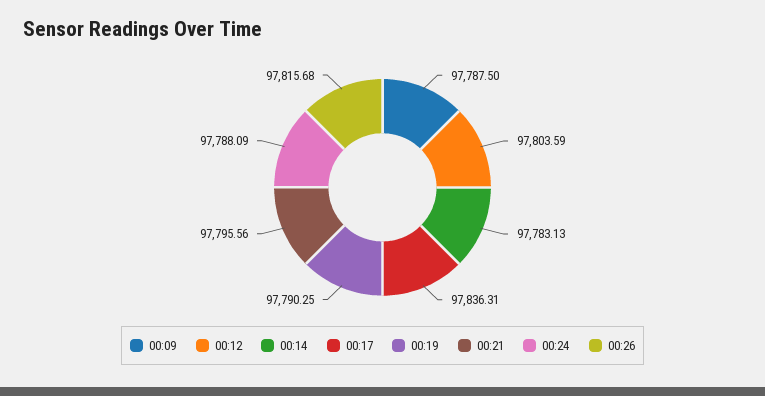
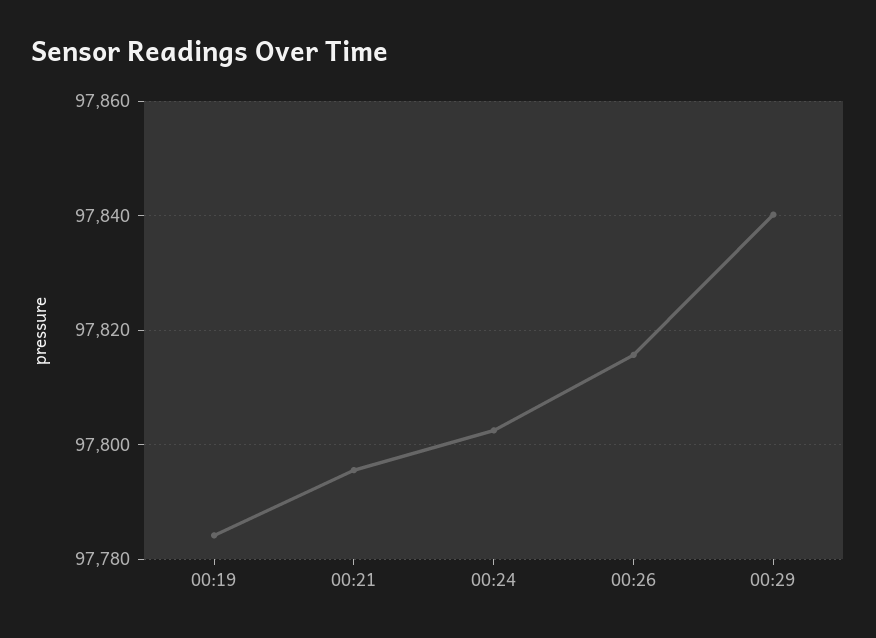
00:09: 97787.5 -> none
00:12: 97803.59 -> none
00:14: 97783.13 -> none
00:17: 97836.31 -> none
00:19: 97790.25 -> 97784
00:24: 97788.09 -> 97802
00:29: none -> 97840

